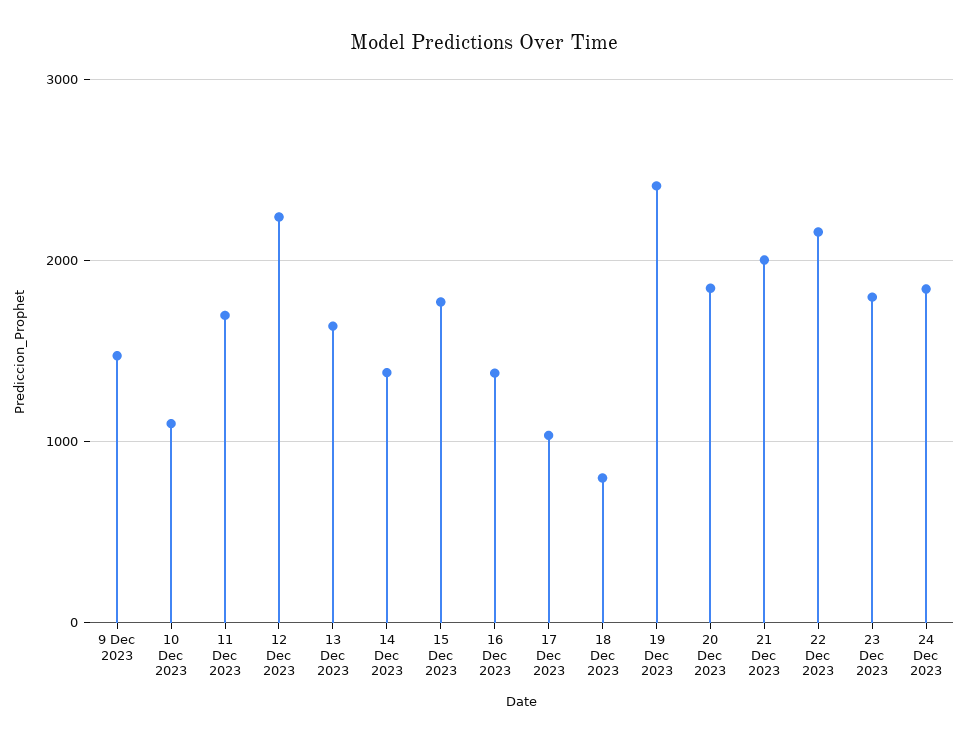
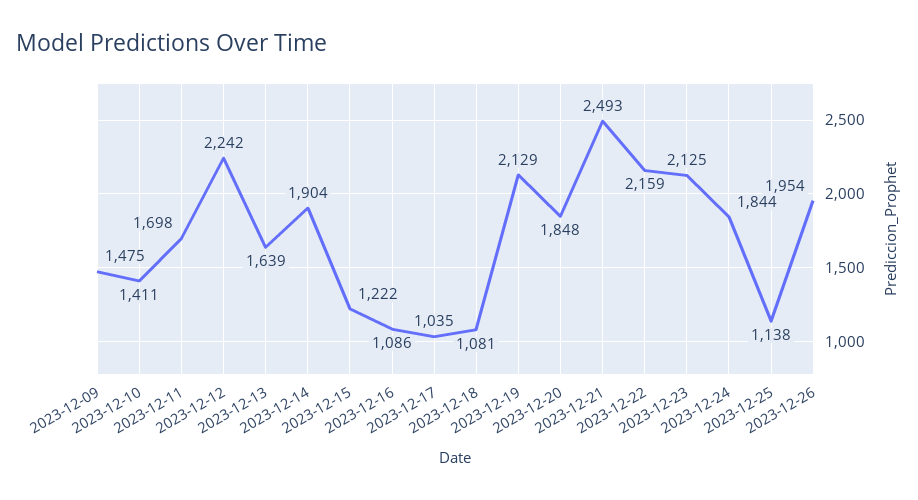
10 Dec 2023: 1100 -> 1411
14 Dec 2023: 1400 -> 1904
15 Dec 2023: 1800 -> 1222
16 Dec 2023: 1400 -> 1086
18 Dec 2023: 800 -> 1081
19 Dec 2023: 2400 -> 2129
21 Dec 2023: 2000 -> 2493
23 Dec 2023: 1800 -> 2125
2023-12-25: none -> 1138
2023-12-26: none -> 1954

